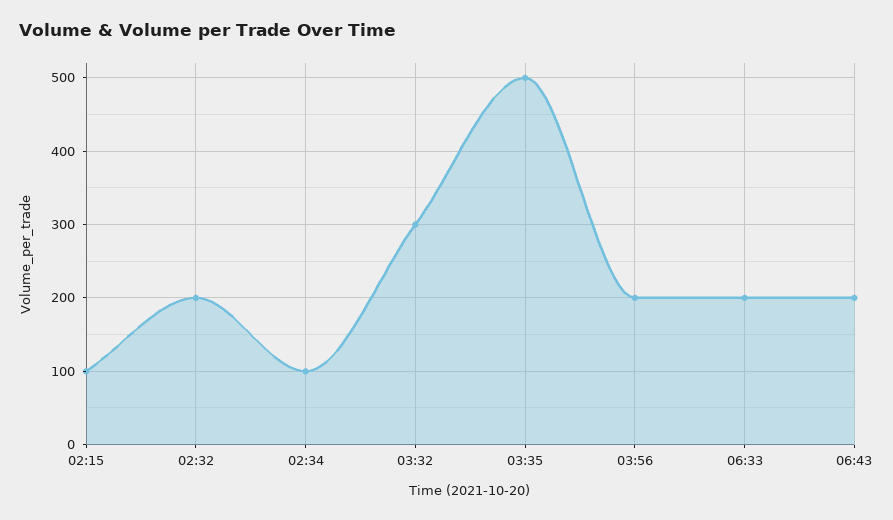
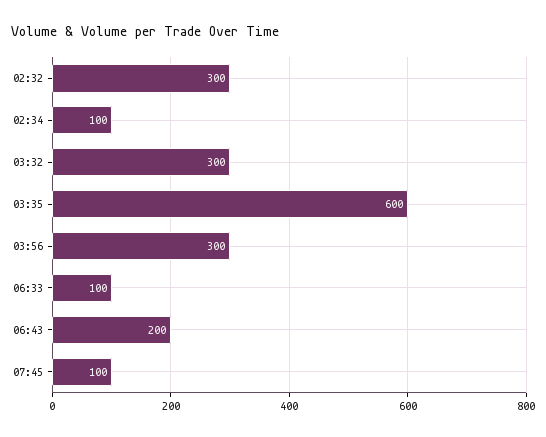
02:15: 100 -> none
02:32: 200 -> 300
03:35: 500 -> 600
03:56: 200 -> 300
06:33: 200 -> 100
07:45: none -> 100

